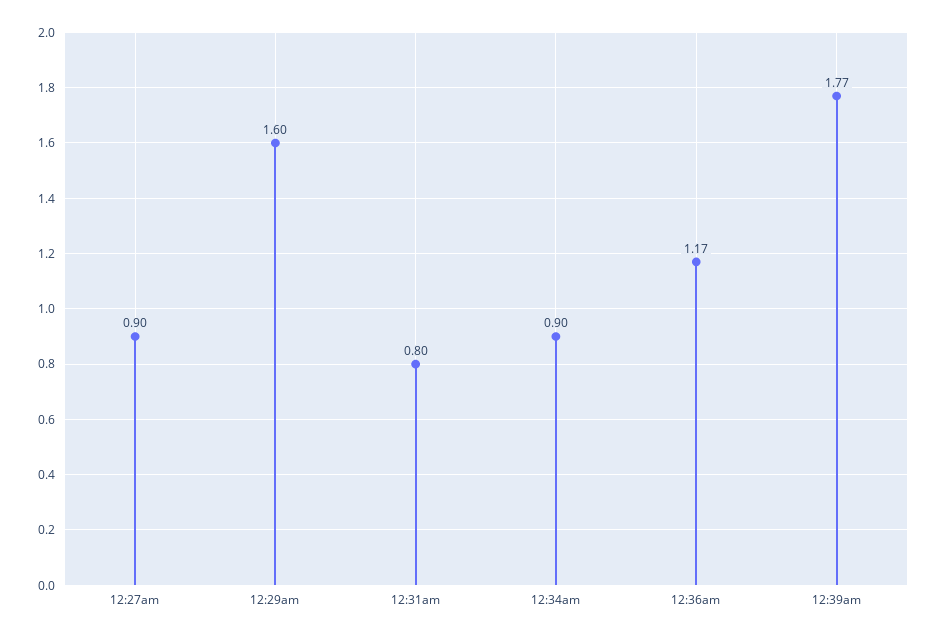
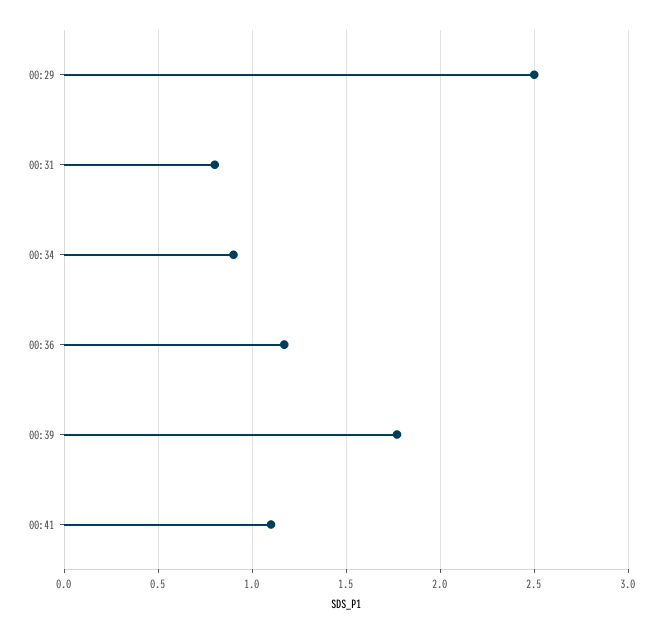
12:27am: 0.9 -> none
12:29am: 1.6 -> 2.5
00:41: none -> 1.1

